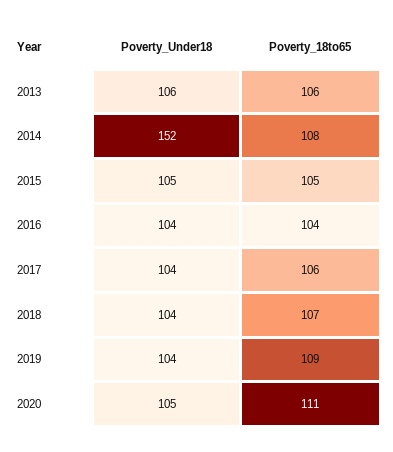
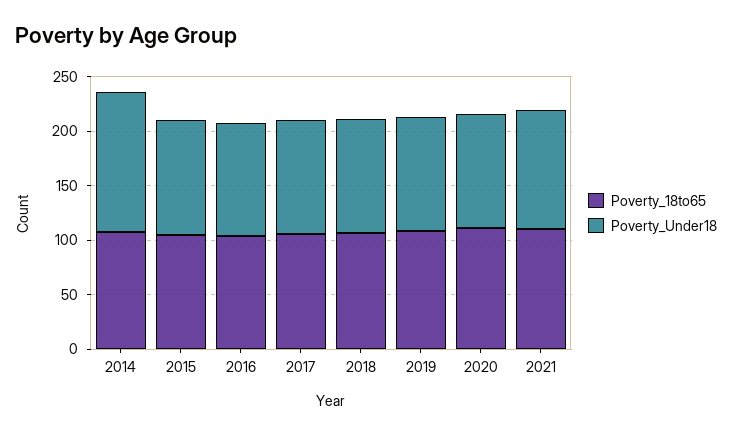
Poverty_Under18, 2013: 106 -> none
Poverty_18to65, 2013: 106 -> none
Poverty_Under18, 2014: 152 -> 130
Poverty_18to65, 2021: none -> 110
Poverty_Under18, 2021: none -> 110

